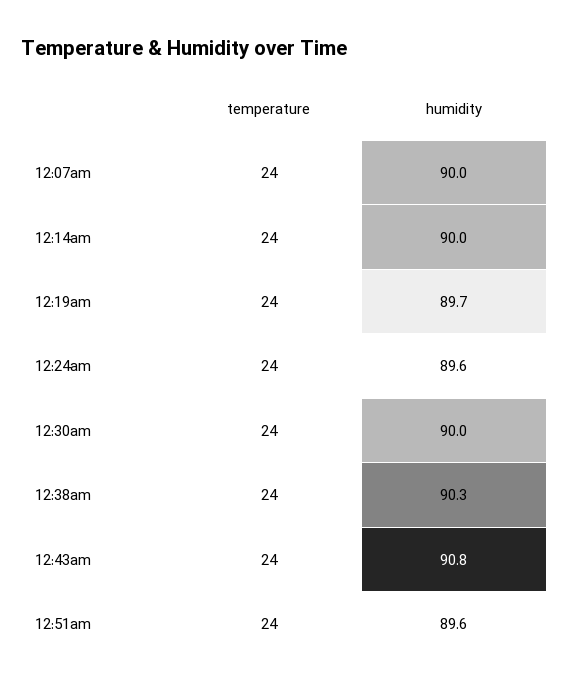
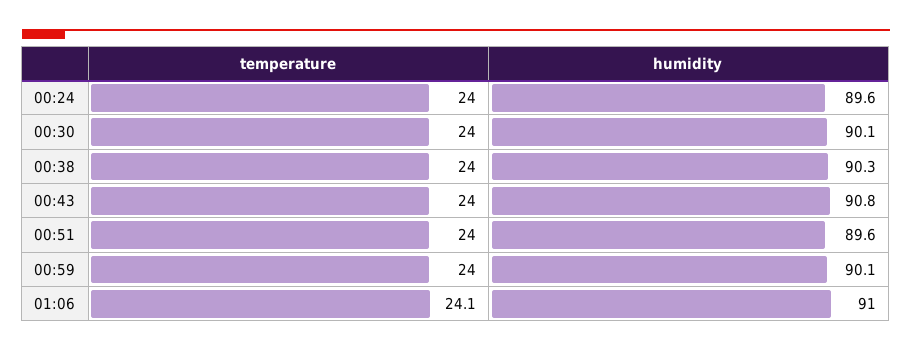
temperature, 12:07am: 24 -> none
humidity, 12:07am: 90 -> none
temperature, 12:14am: 24 -> none
humidity, 12:14am: 90 -> none
temperature, 12:19am: 24 -> none
humidity, 12:19am: 89.7 -> none
humidity, 12:30am: 90 -> 90.1
temperature, 00:59: none -> 24
humidity, 00:59: none -> 90.1
temperature, 01:06: none -> 24.1
humidity, 01:06: none -> 91

